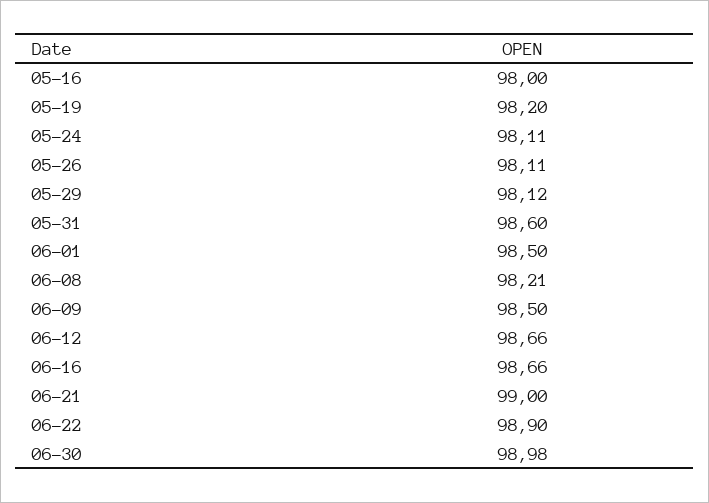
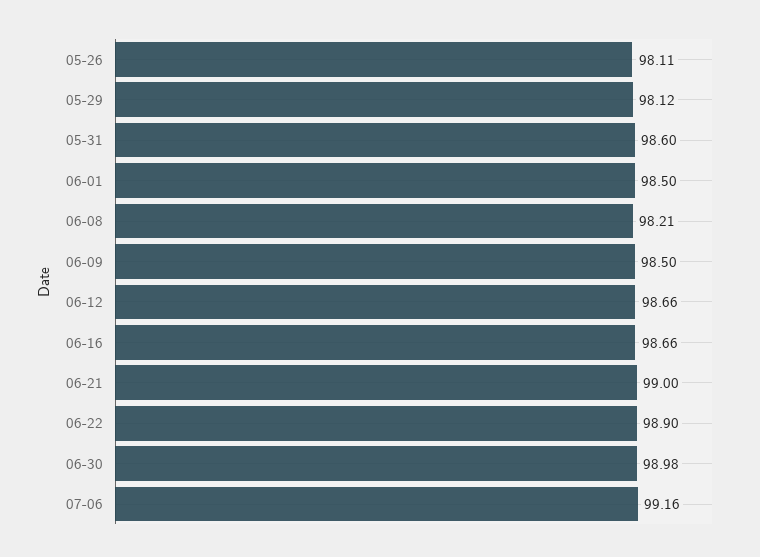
05-16: 98 -> none
05-19: 98.2 -> none
05-24: 98.11 -> none
07-06: none -> 99.16

